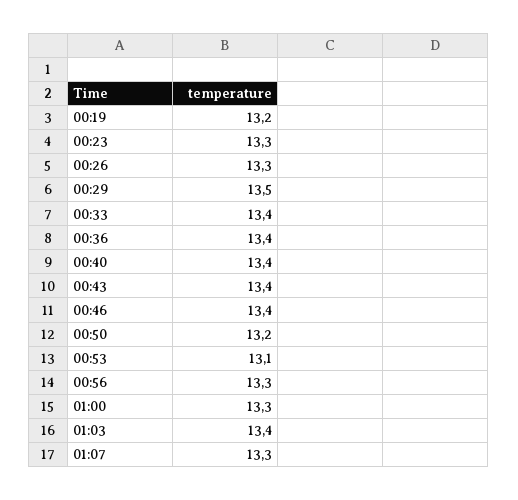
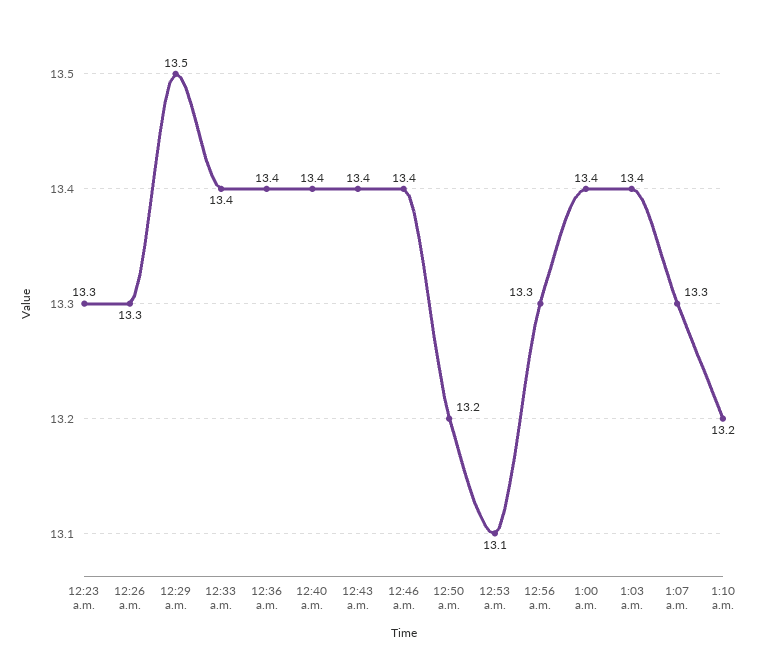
00:19: 13.2 -> none
01:00: 13.3 -> 13.4
1:10 a.m.: none -> 13.2

